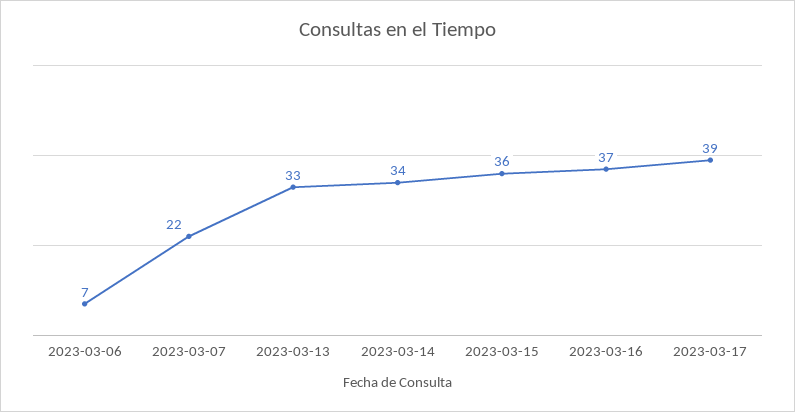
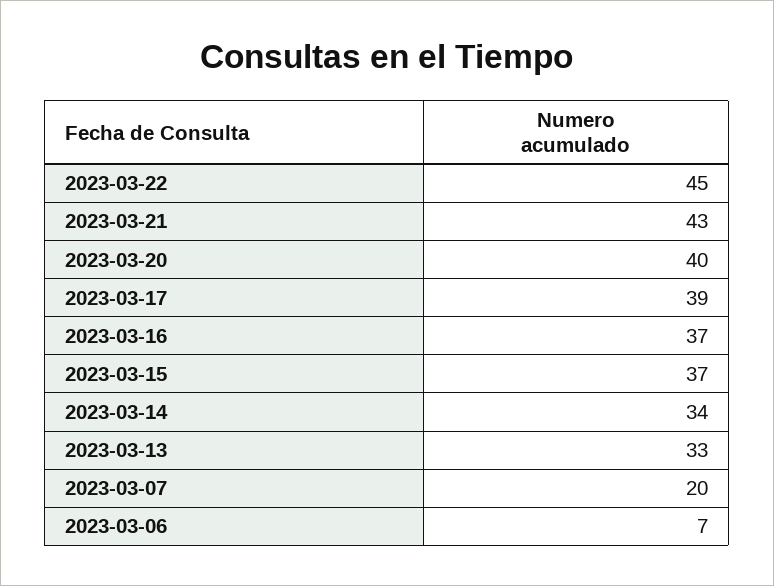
2023-03-07: 22 -> 20
2023-03-15: 36 -> 37
2023-03-22: none -> 45
2023-03-21: none -> 43
2023-03-20: none -> 40

